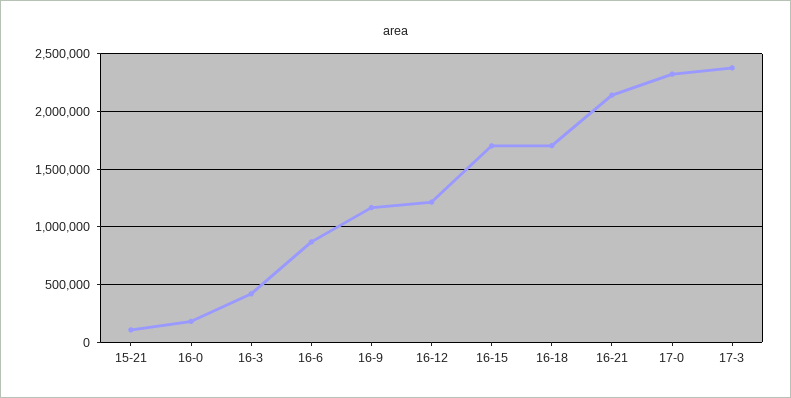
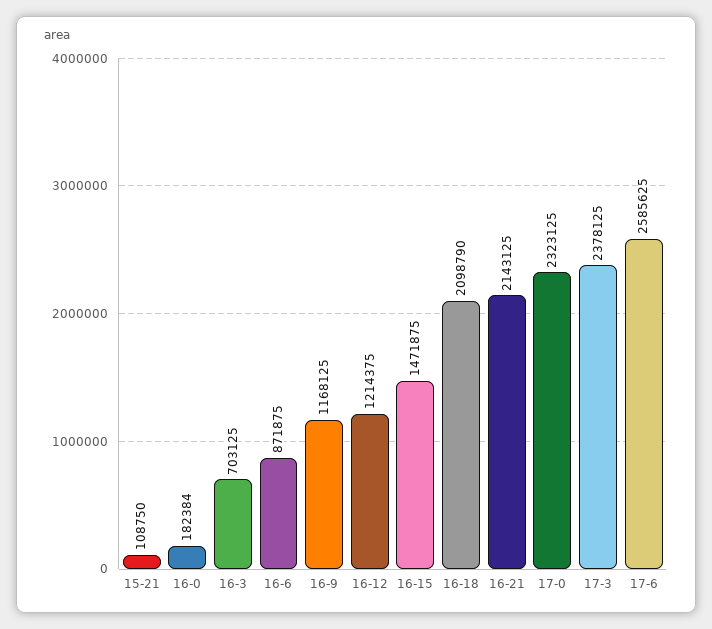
16-3: 400000 -> 703125
16-15: 1700000 -> 1471875
16-18: 1700000 -> 2098790
17-6: none -> 2585625

